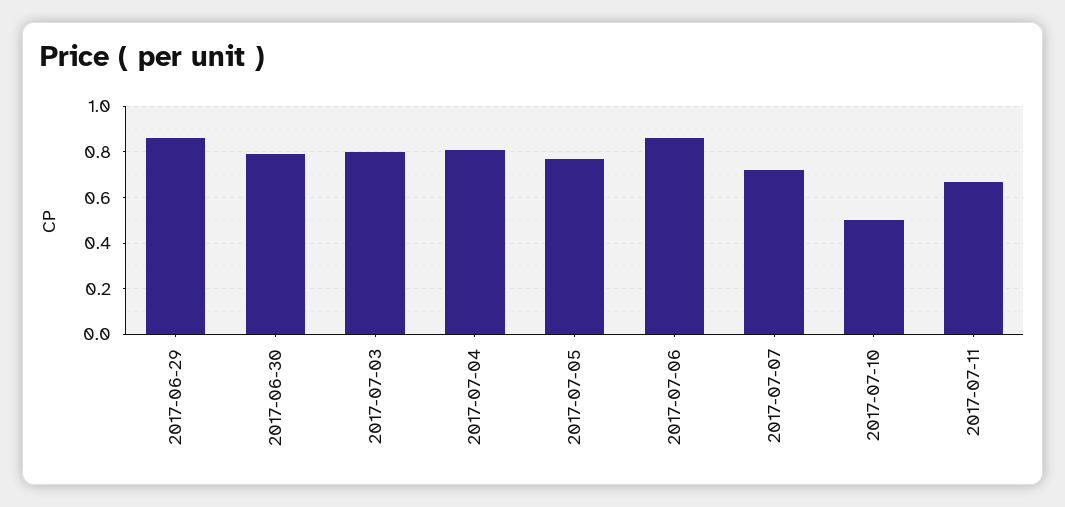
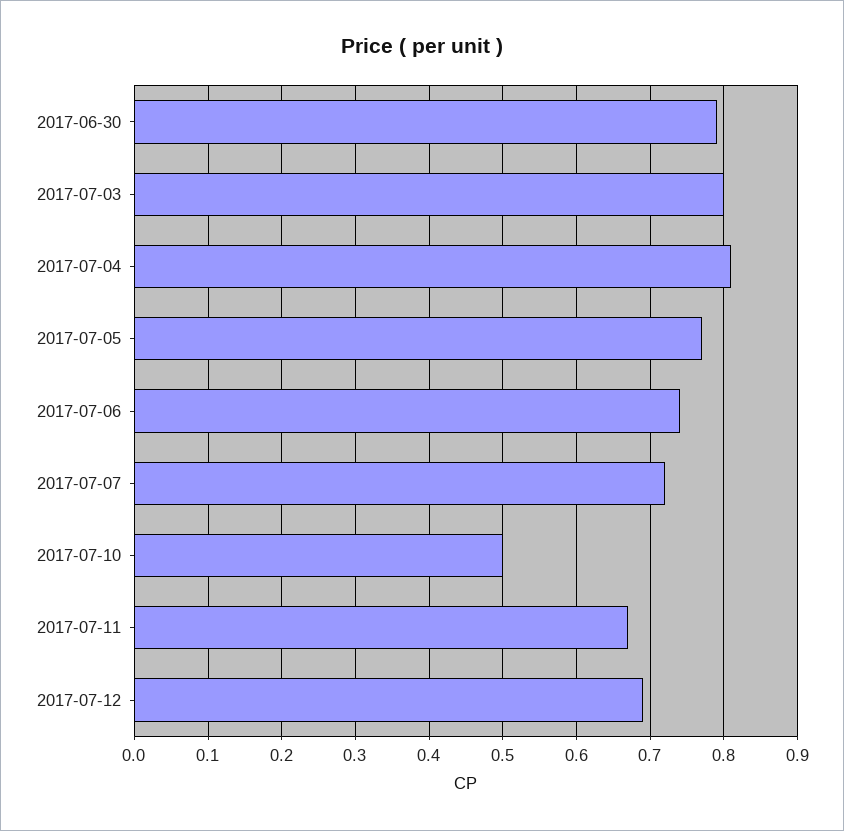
2017-06-29: 0.85 -> none
2017-07-06: 0.85 -> 0.74
2017-07-12: none -> 0.69

